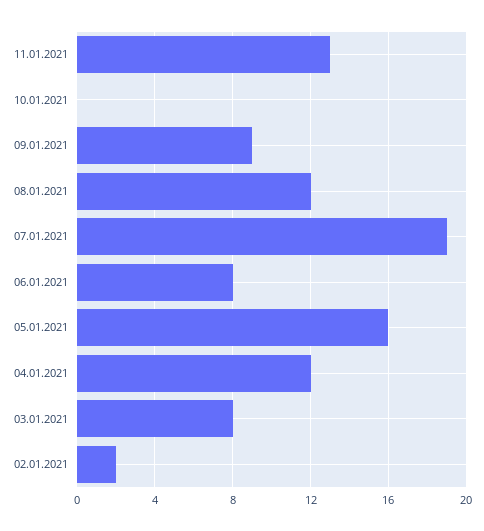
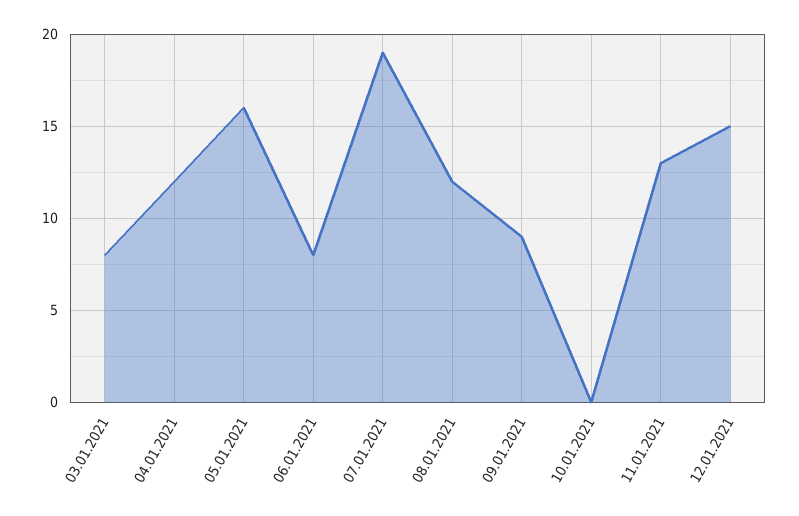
02.01.2021: 2 -> none
12.01.2021: none -> 15

